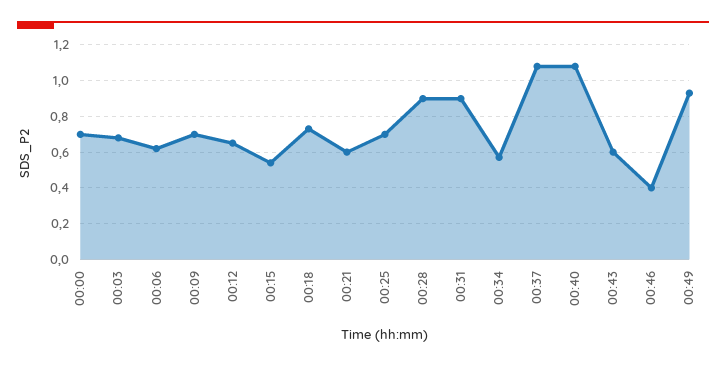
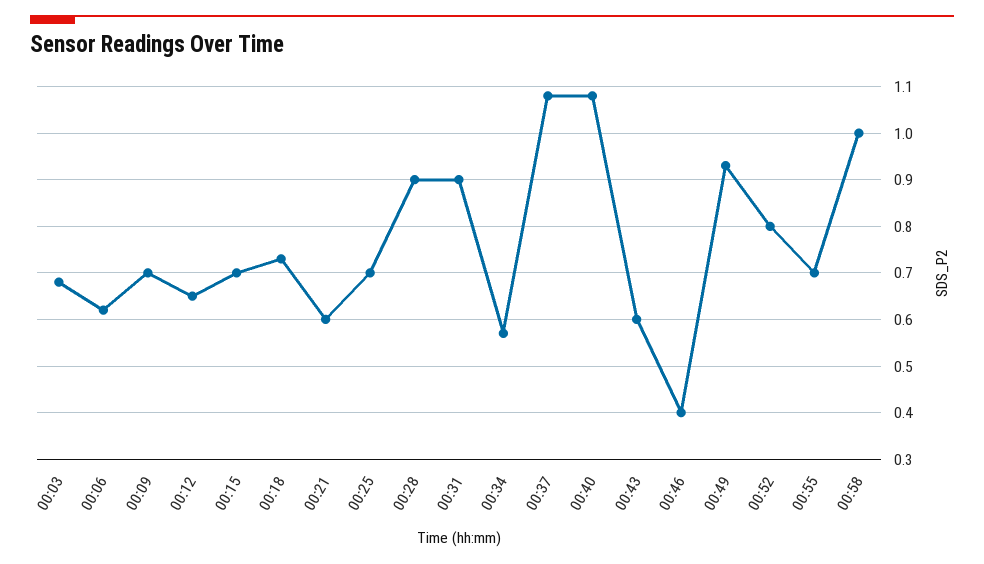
00:00: 0.7 -> none
00:15: 0.55 -> 0.7
00:52: none -> 0.8
00:55: none -> 0.7
00:58: none -> 1

